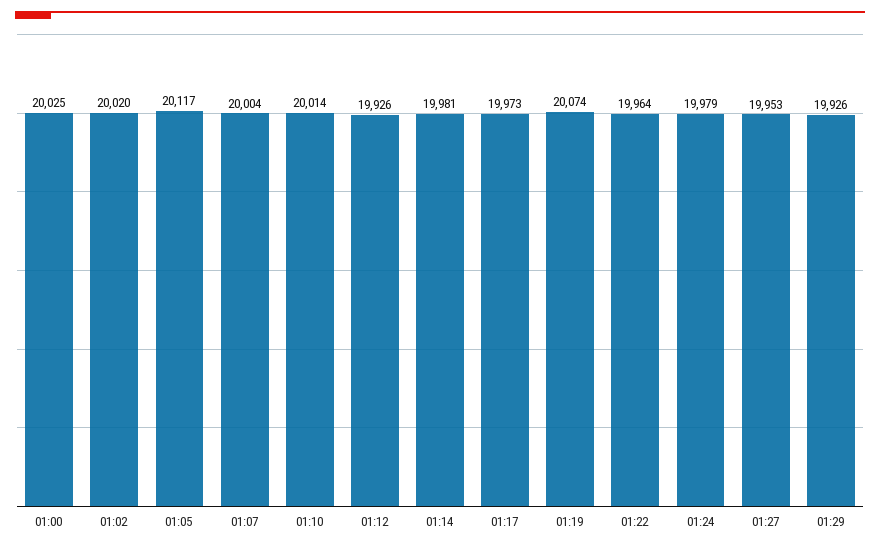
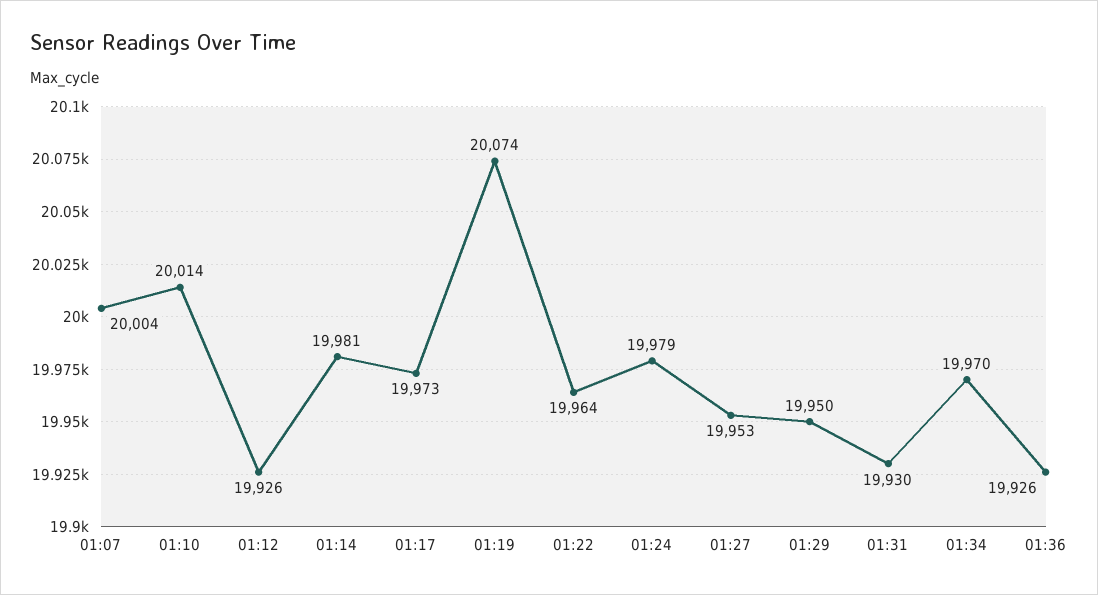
01:00: 20025 -> none
01:02: 20020 -> none
01:05: 20117 -> none
01:29: 19926 -> 19950
01:31: none -> 19930
01:34: none -> 19970
01:36: none -> 19926

